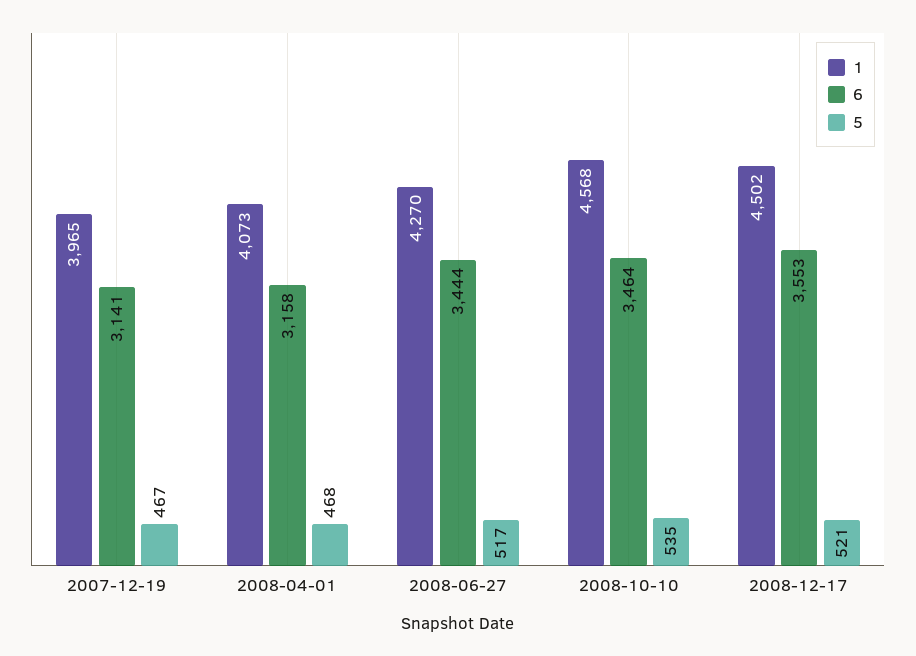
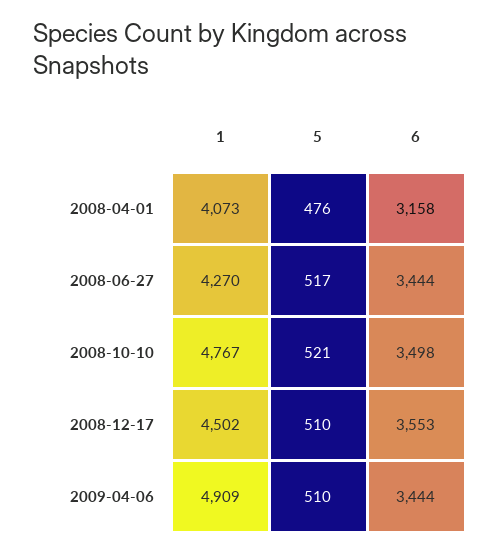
1, 2007-12-19: 3965 -> none
6, 2007-12-19: 3141 -> none
5, 2007-12-19: 467 -> none
5, 2008-04-01: 468 -> 476
1, 2008-10-10: 4568 -> 4767
6, 2008-10-10: 3464 -> 3498
5, 2008-10-10: 535 -> 521
5, 2008-12-17: 521 -> 510
1, 2009-04-06: none -> 4909
5, 2009-04-06: none -> 510
6, 2009-04-06: none -> 3444

